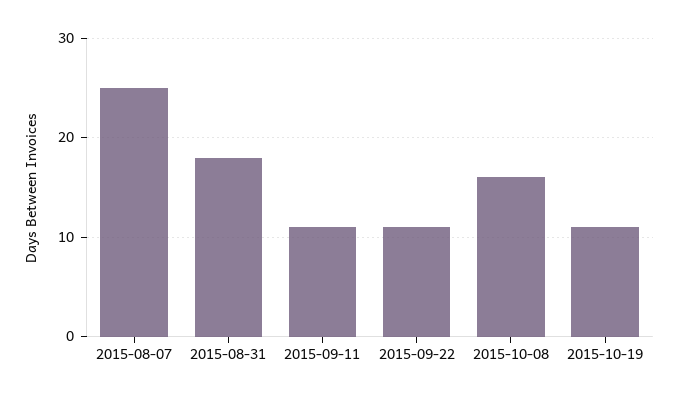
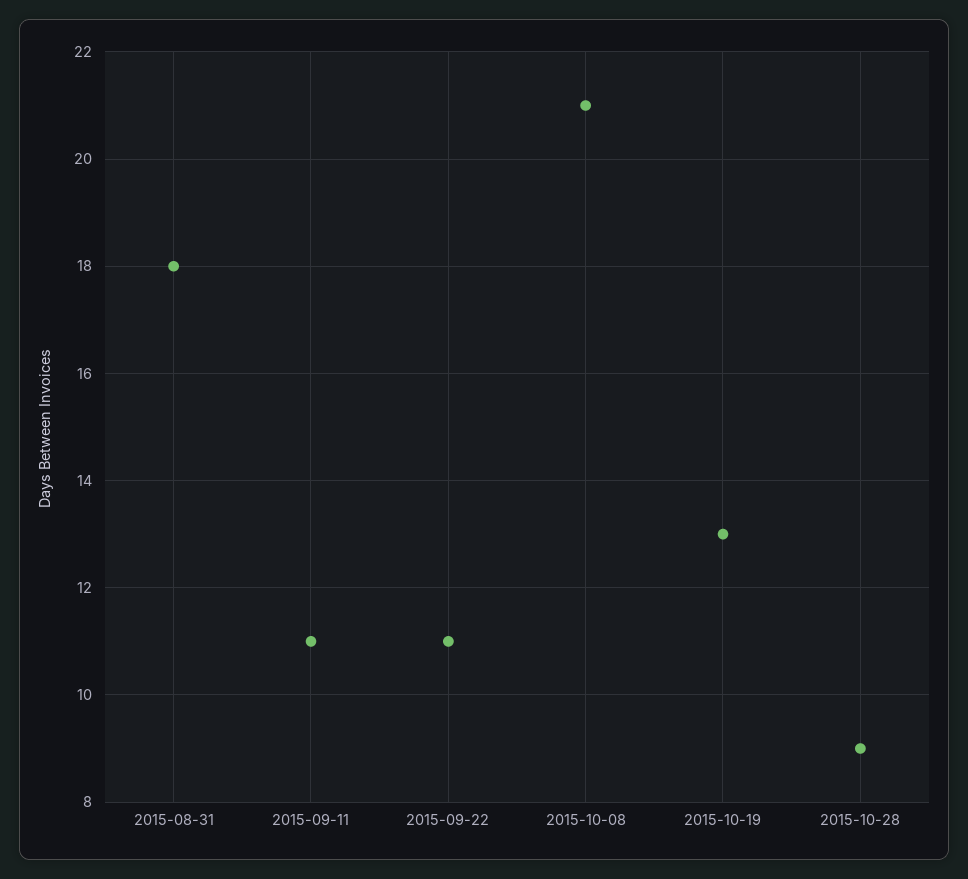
2015-08-07: 25 -> none
2015-10-08: 16 -> 21
2015-10-19: 11 -> 13
2015-10-28: none -> 9

